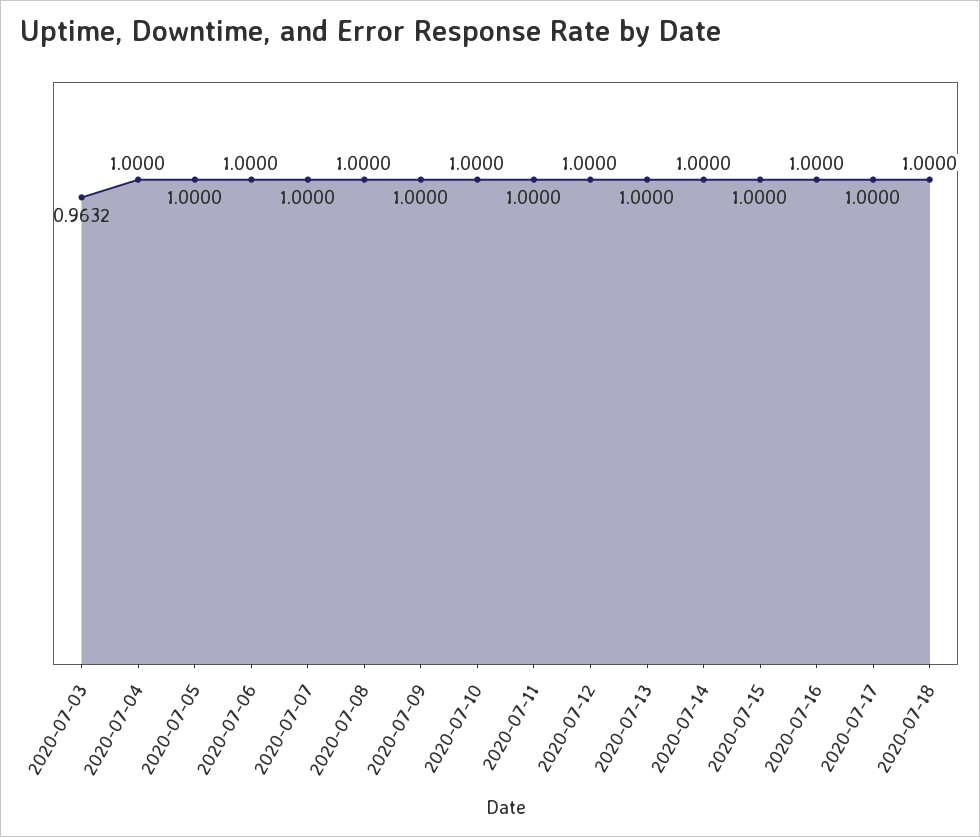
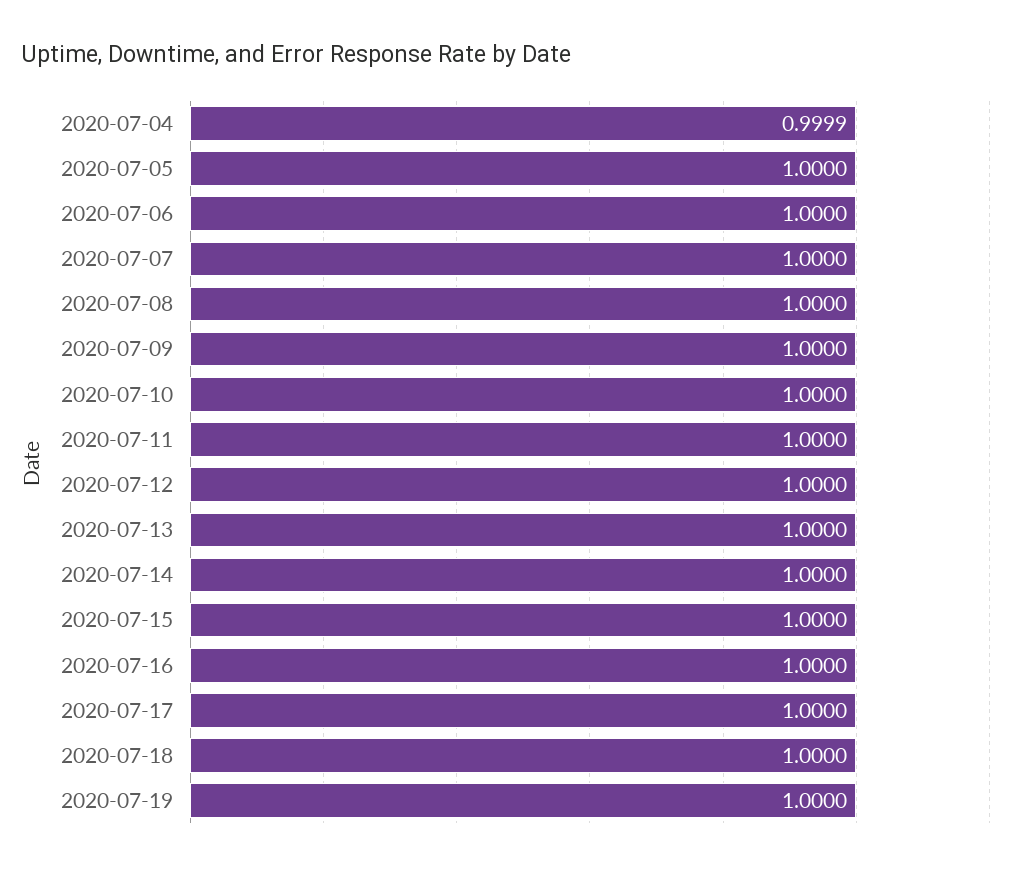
2020-07-03: 0.9632 -> none
2020-07-04: 1 -> 0.9999
2020-07-19: none -> 1

